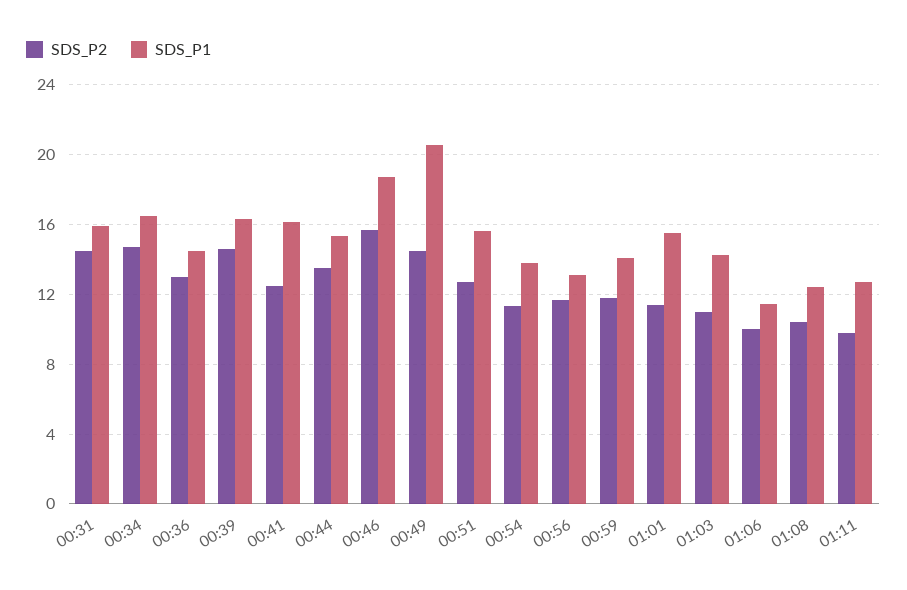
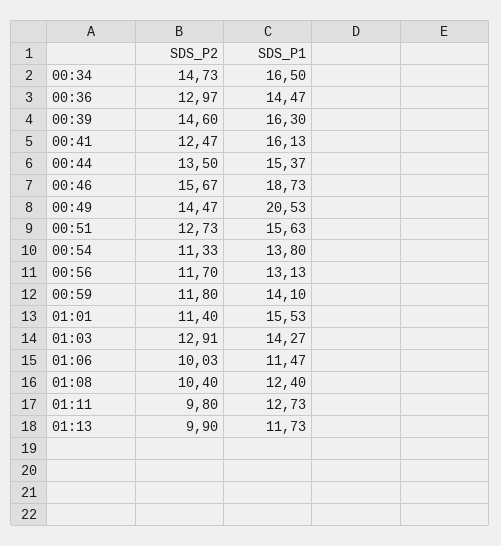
SDS_P2, 00:31: 14.5 -> none
SDS_P1, 00:31: 16 -> none
SDS_P2, 01:03: 11 -> 12.91
SDS_P2, 01:13: none -> 9.9
SDS_P1, 01:13: none -> 11.73

